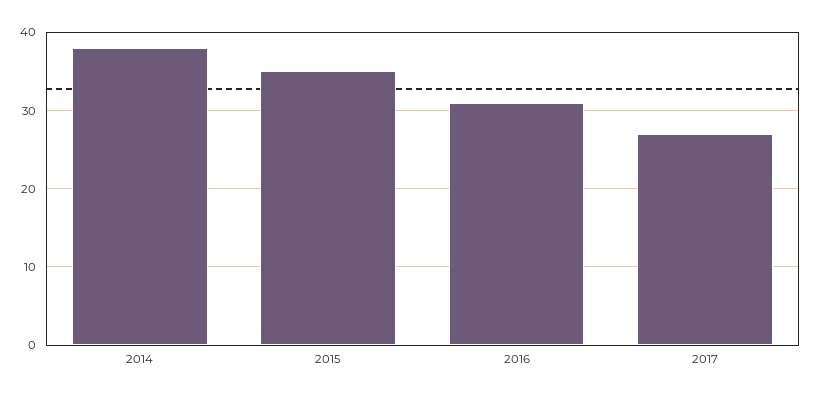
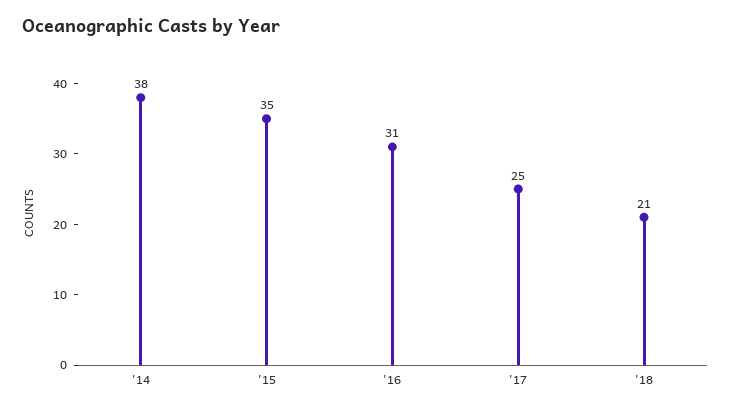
2017: 27 -> 25
'18: none -> 21

